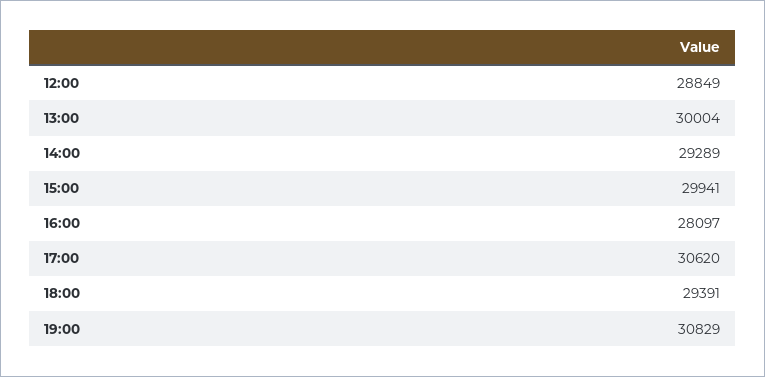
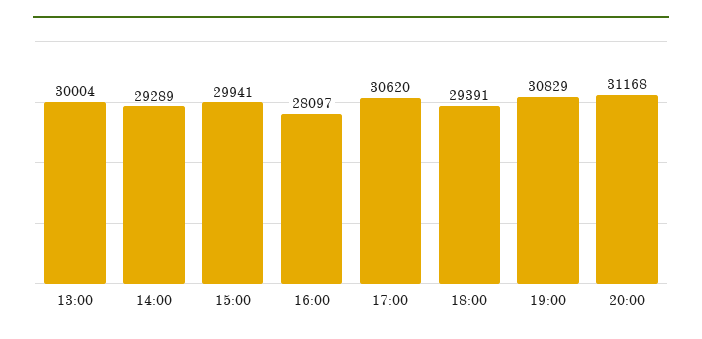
12:00: 28849 -> none
20:00: none -> 31168

